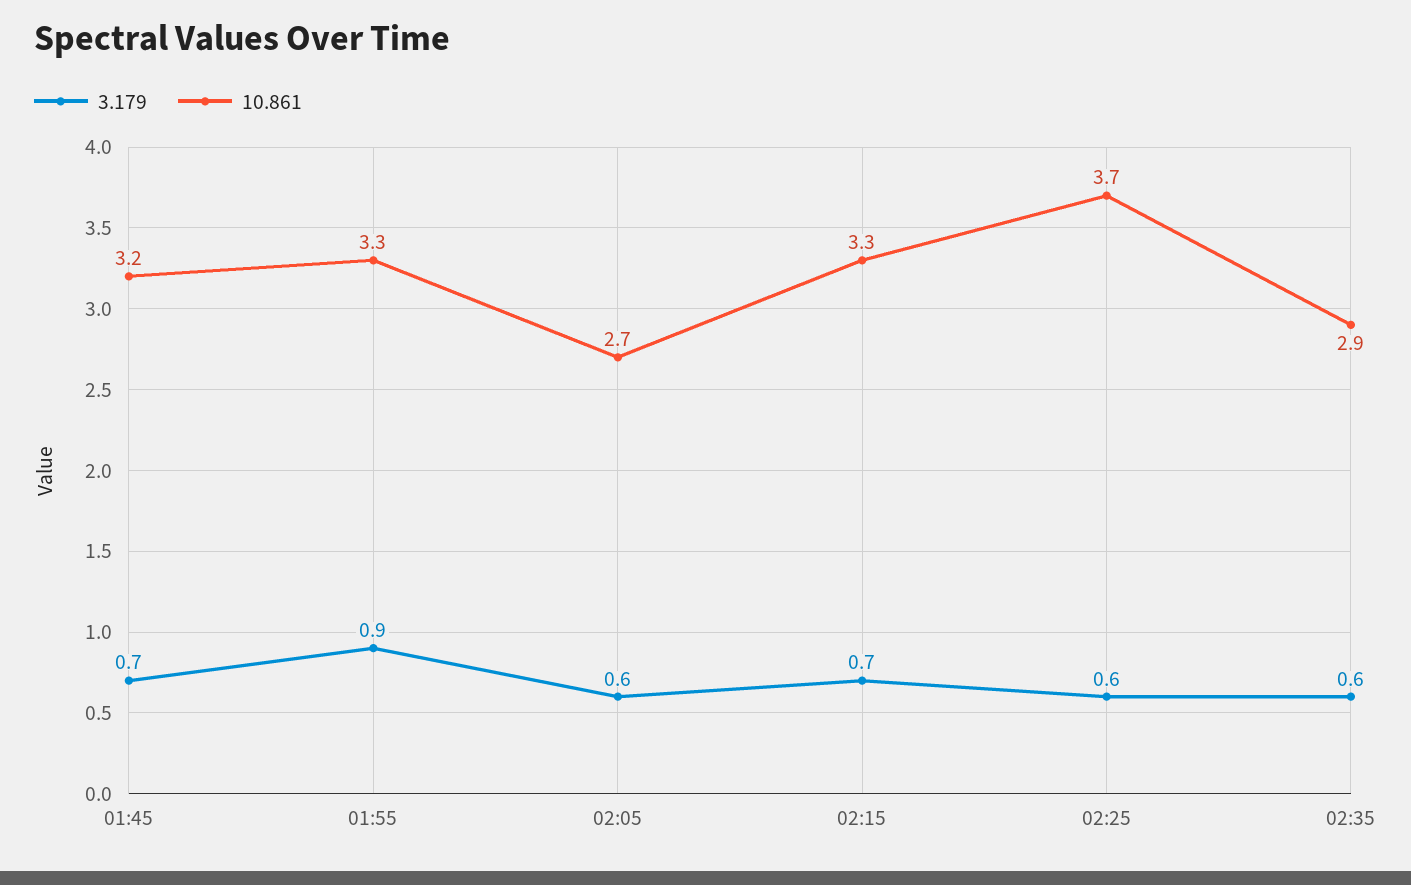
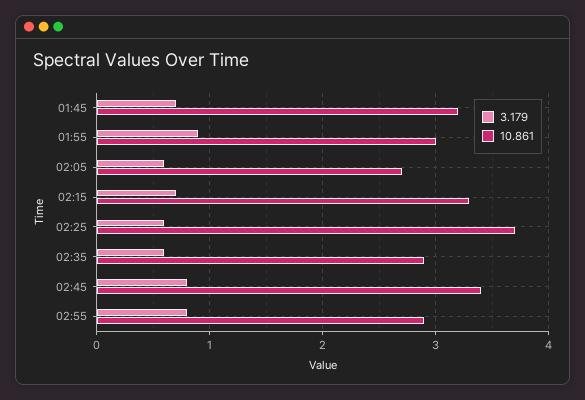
10.861, 01:55: 3.3 -> 3
3.179, 02:45: none -> 0.8
10.861, 02:45: none -> 3.4
3.179, 02:55: none -> 0.8
10.861, 02:55: none -> 2.9

